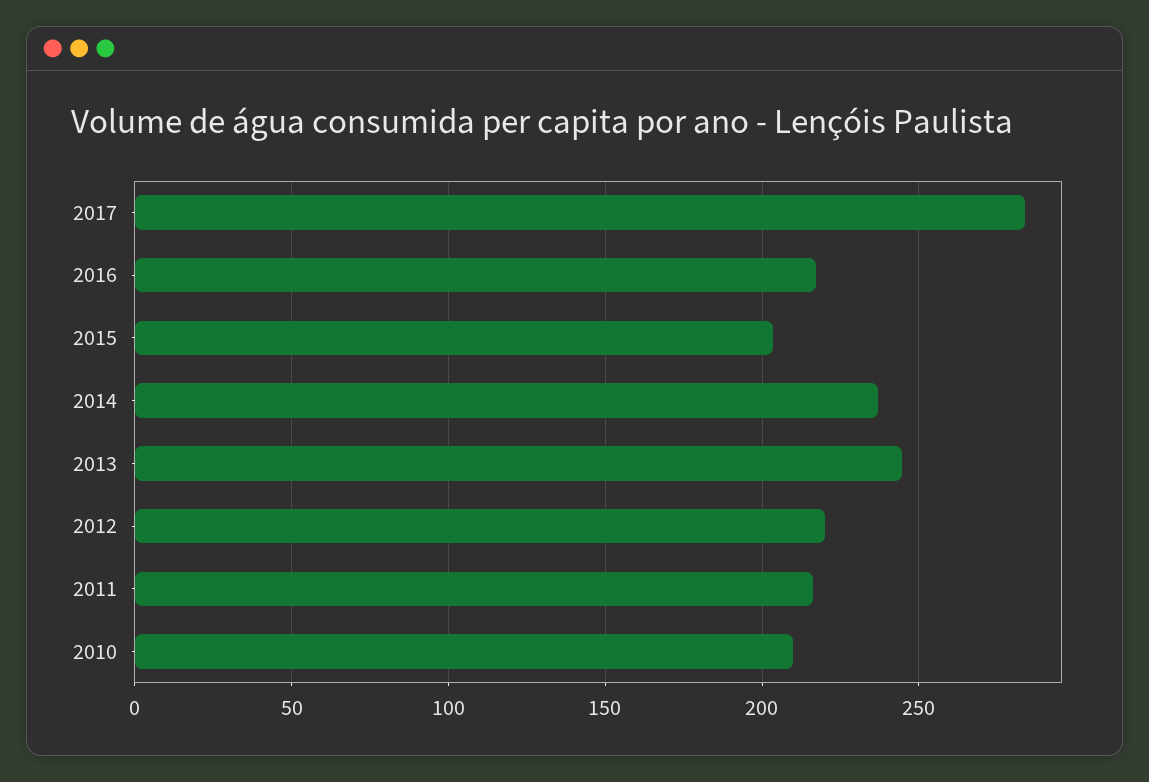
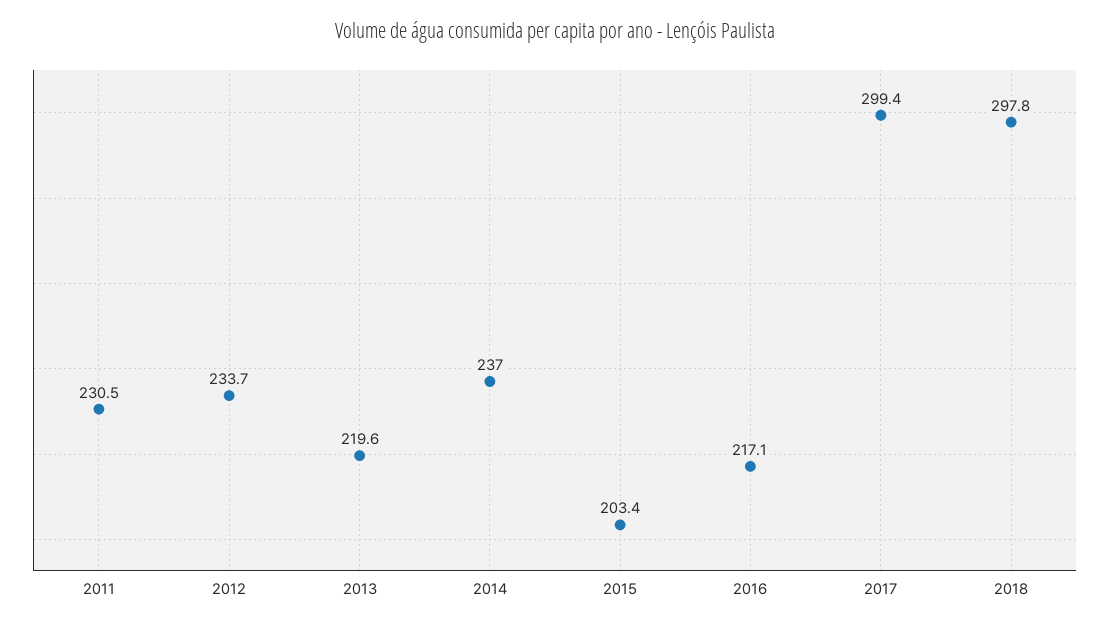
2017: 285 -> 299.4
2013: 245 -> 219.6
2012: 220 -> 233.7
2011: 215 -> 230.5
2010: 210 -> none
2018: none -> 297.8

